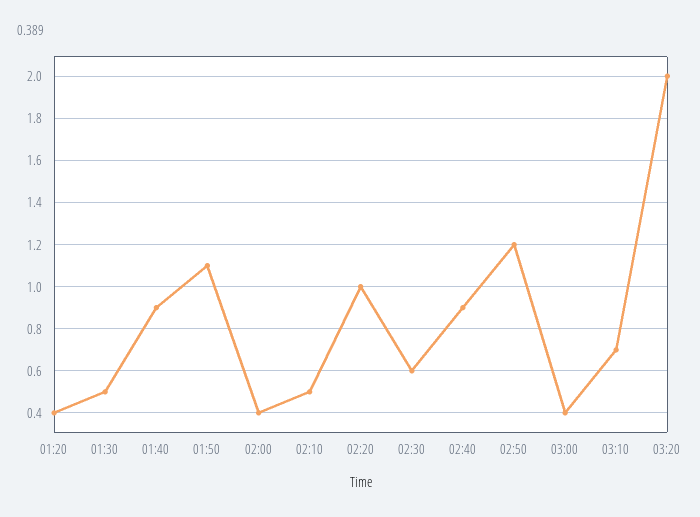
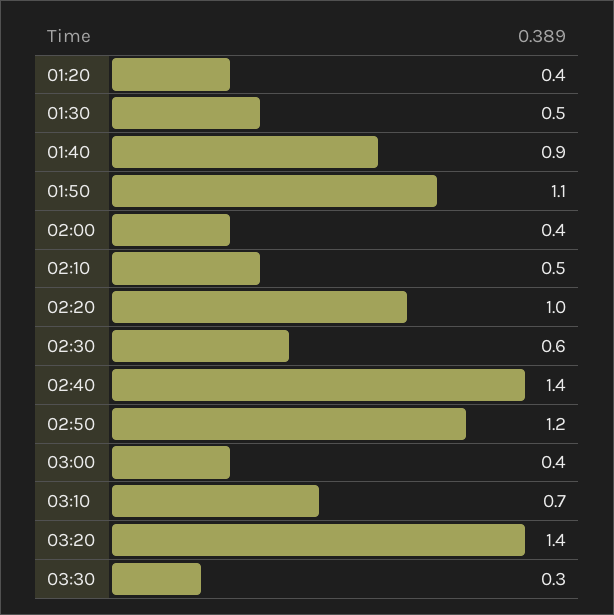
02:40: 0.9 -> 1.4
03:20: 2 -> 1.4
03:30: none -> 0.3

